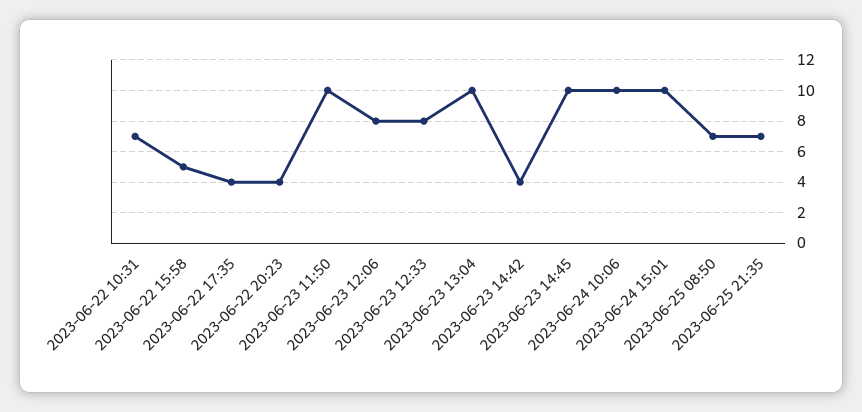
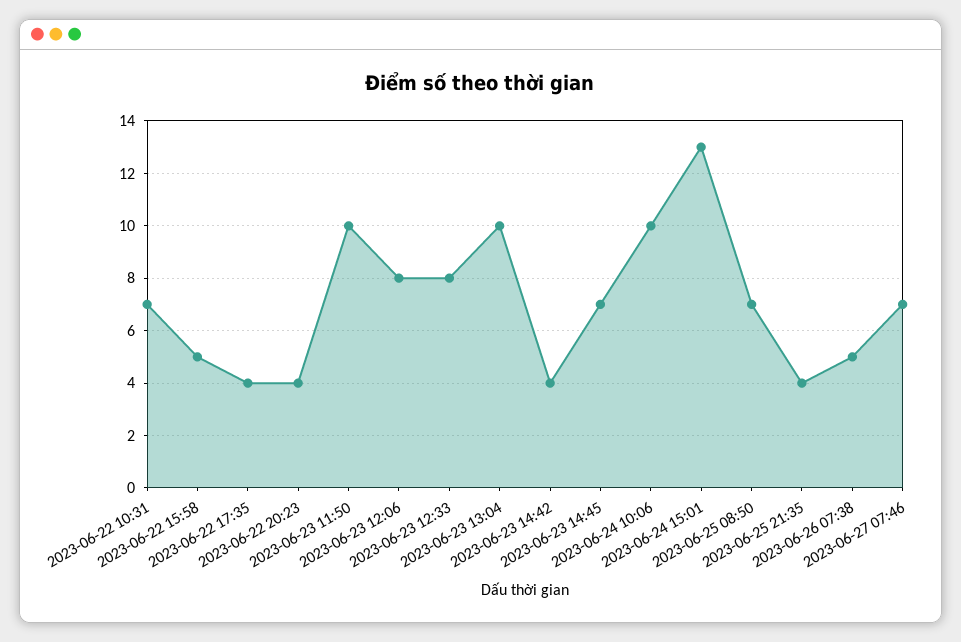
2023-06-23 14:45: 10 -> 7
2023-06-24 15:01: 10 -> 13
2023-06-25 21:35: 7 -> 4
2023-06-26 07:38: none -> 5
2023-06-27 07:46: none -> 7

